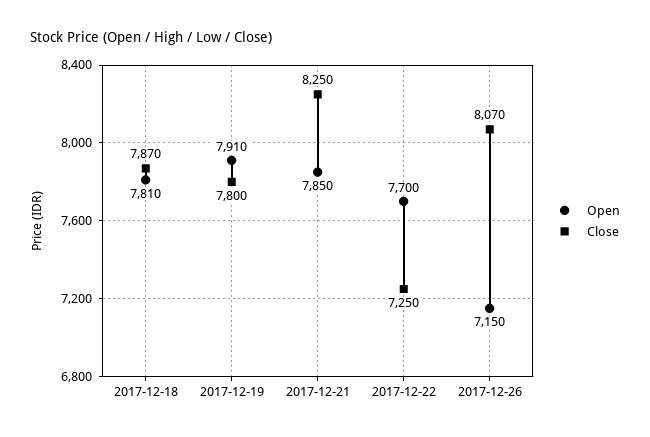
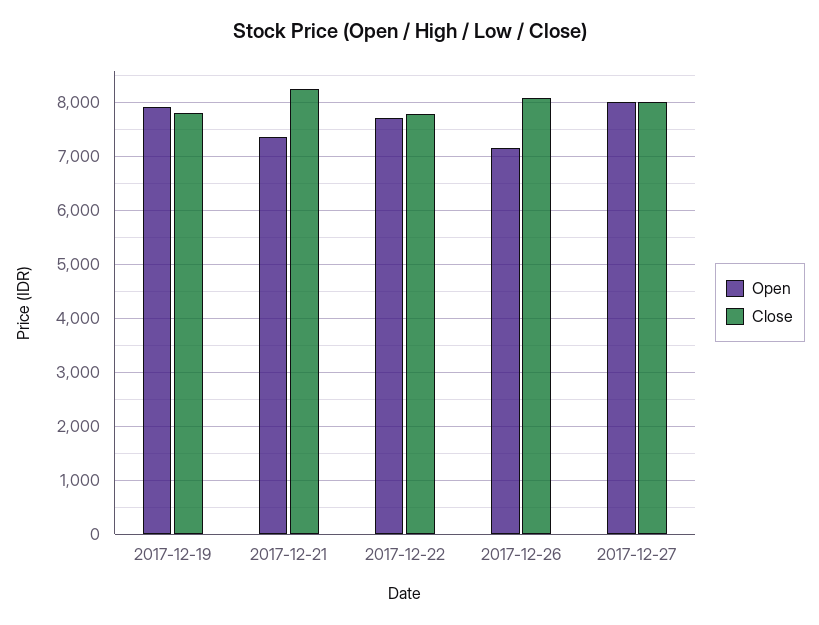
Open, 2017-12-18: 7810 -> none
Close, 2017-12-18: 7870 -> none
Open, 2017-12-21: 7850 -> 7400
Close, 2017-12-22: 7250 -> 7800
Open, 2017-12-27: none -> 8000
Close, 2017-12-27: none -> 8000

